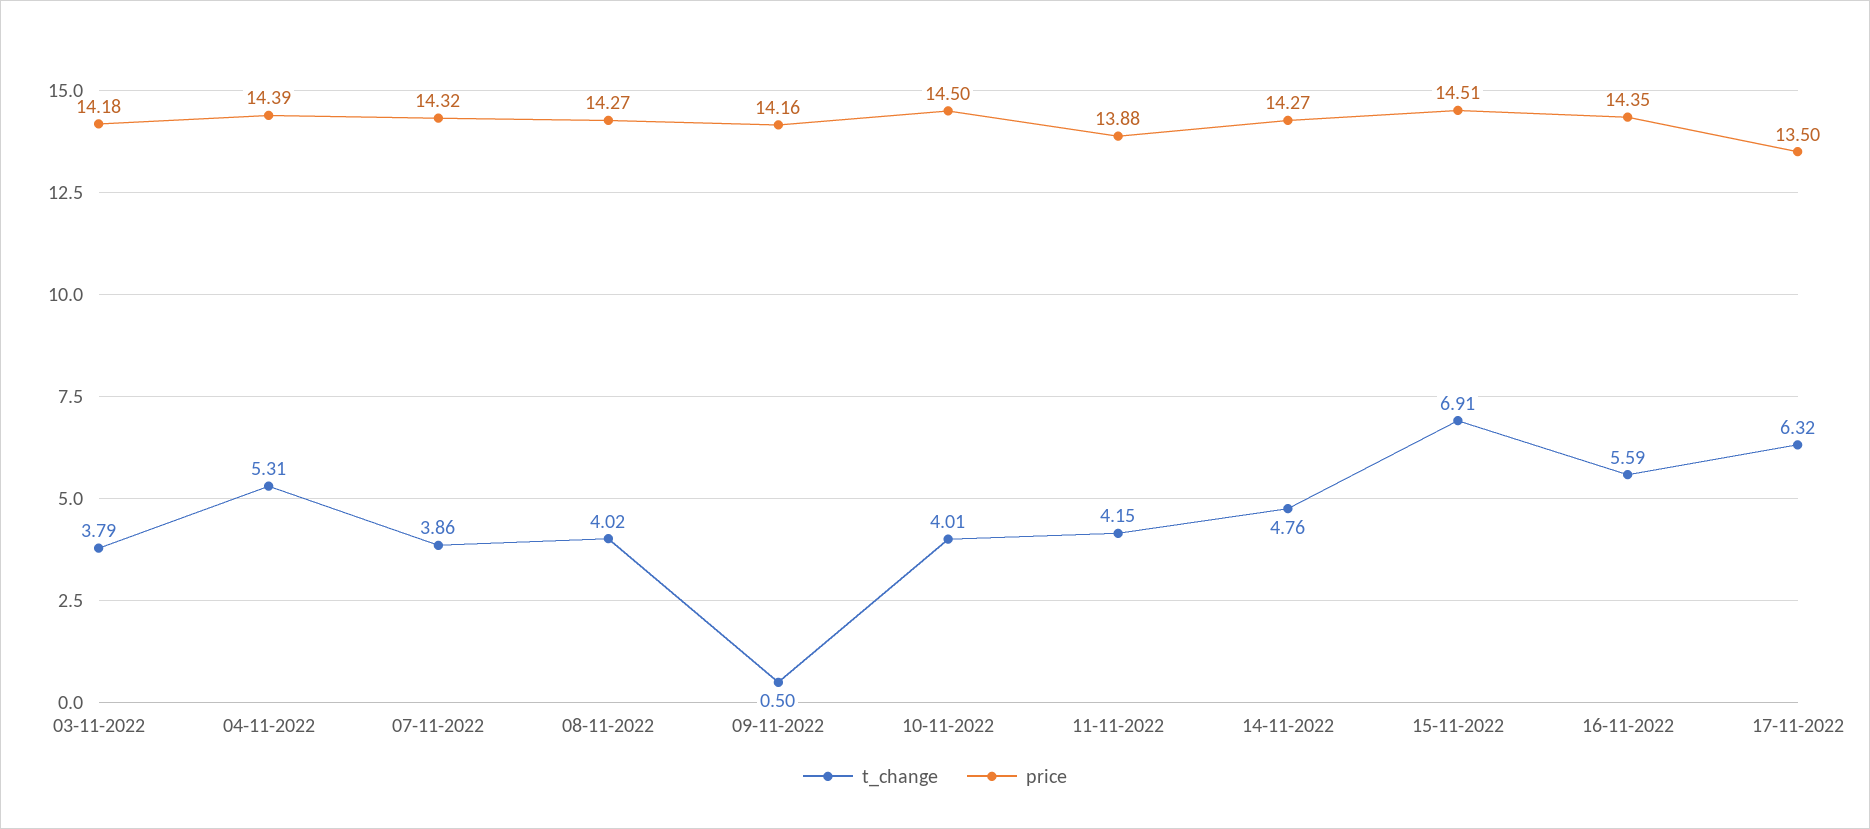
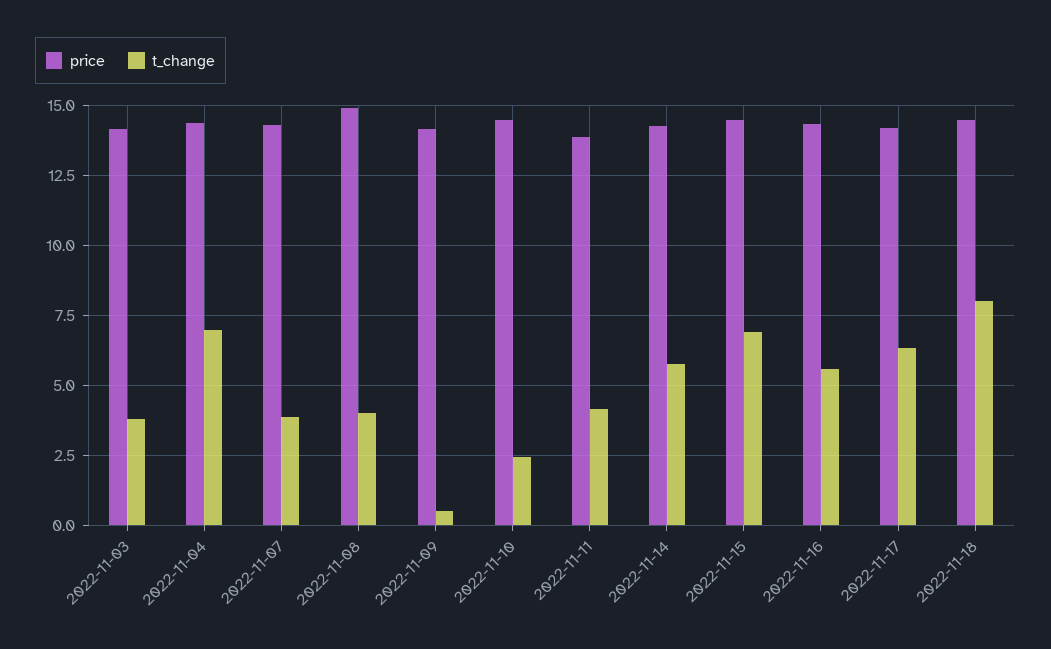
t_change, 04-11-2022: 5.31 -> 7
price, 08-11-2022: 14.27 -> 15
t_change, 10-11-2022: 4.01 -> 2.5
t_change, 14-11-2022: 4.76 -> 5.75
price, 17-11-2022: 13.5 -> 14.25
price, 2022-11-18: none -> 14.5
t_change, 2022-11-18: none -> 8

